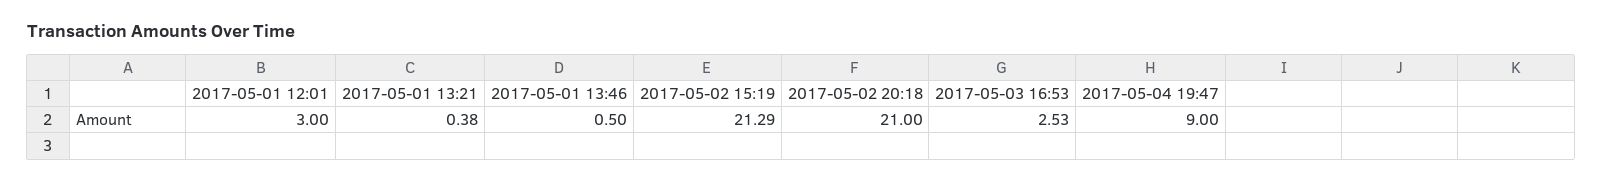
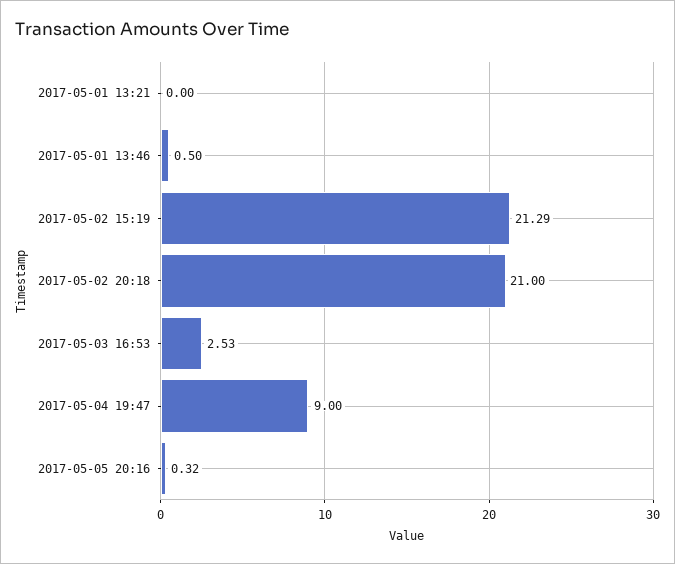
2017-05-01 12:01: 3 -> none
2017-05-01 13:21: 0.38 -> 0
2017-05-05 20:16: none -> 0.32

